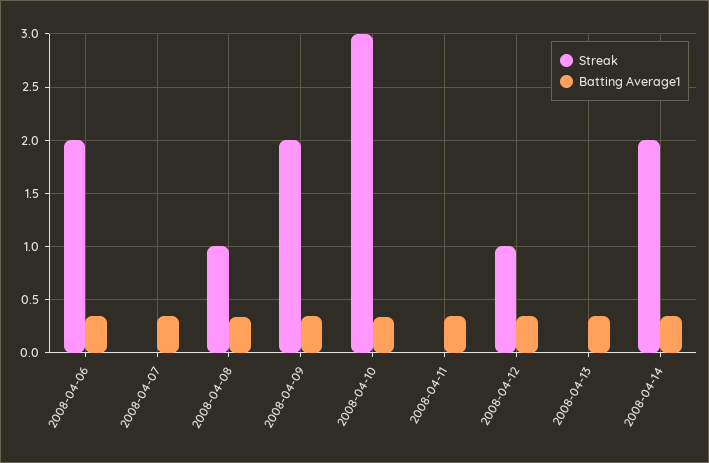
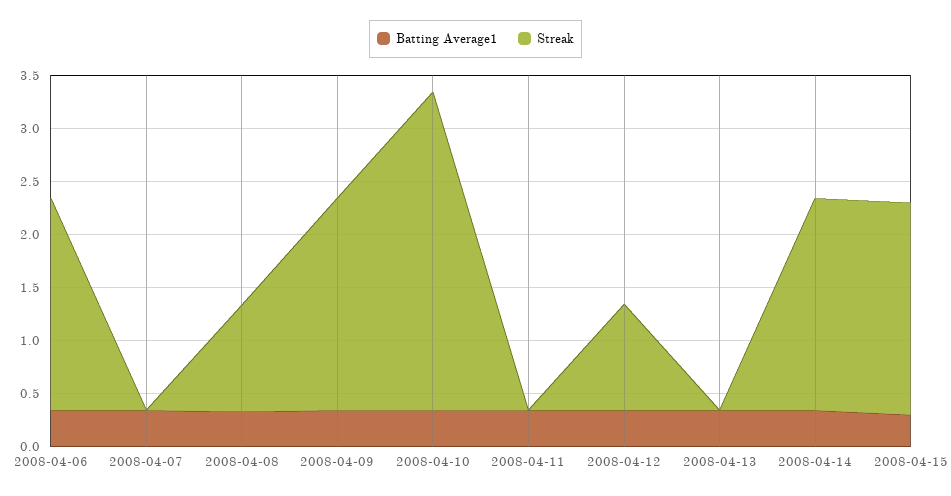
Batting Average1, 2008-04-15: none -> 0.3
Streak, 2008-04-15: none -> 2

